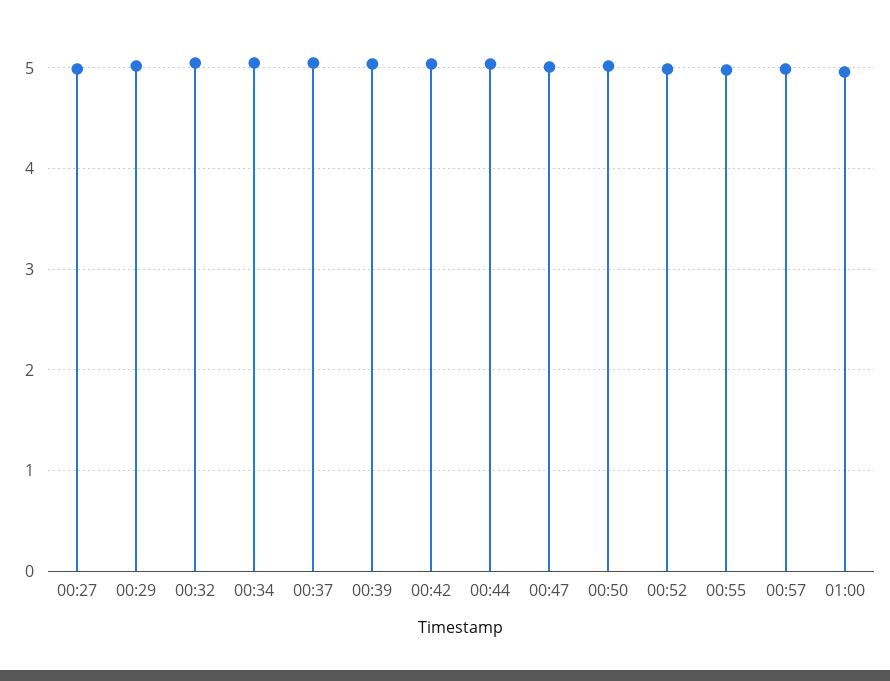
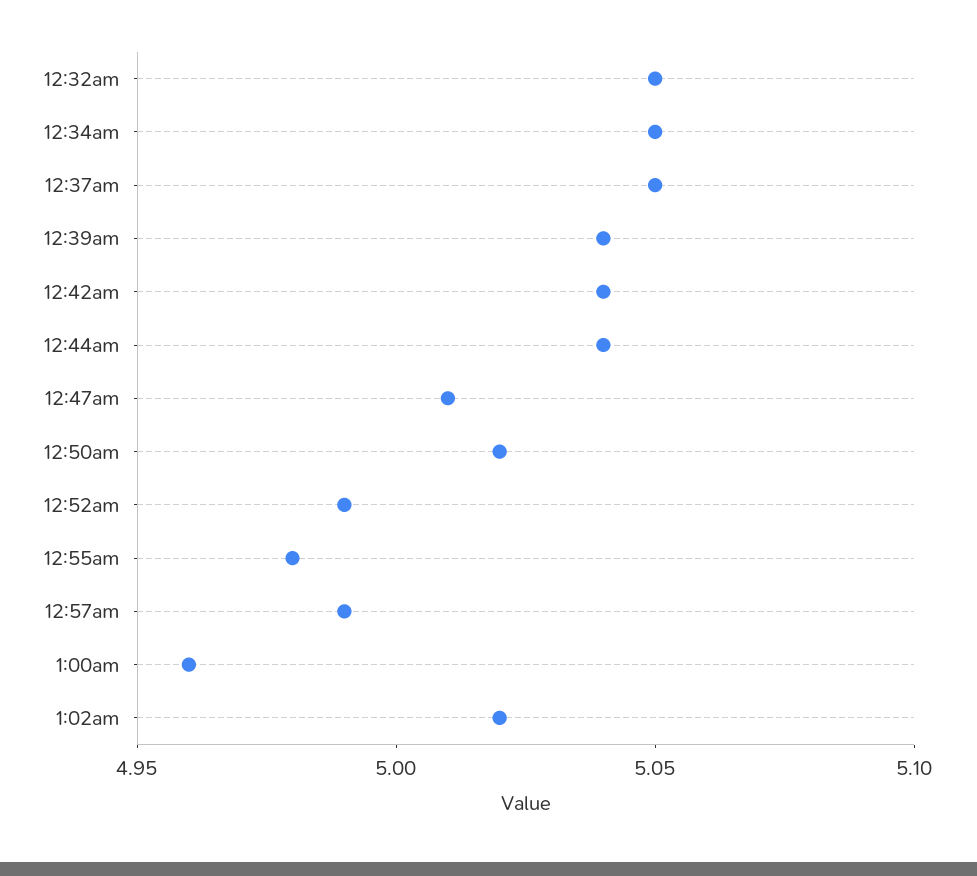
00:27: 5 -> none
00:29: 5 -> none
1:02am: none -> 5.02

